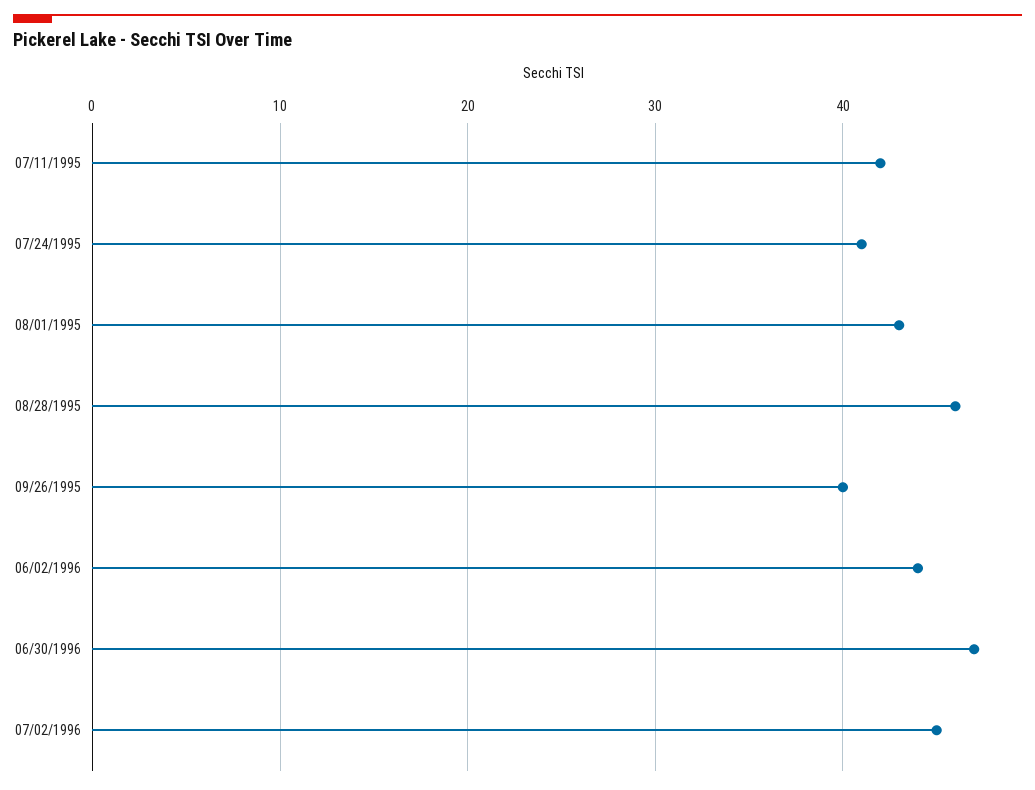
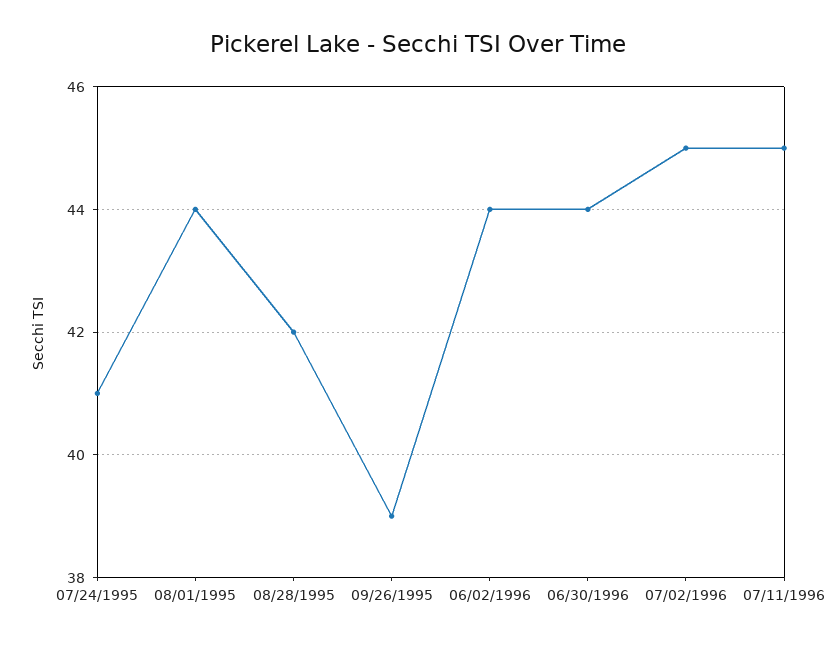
07/11/1995: 42 -> none
08/01/1995: 43 -> 44
08/28/1995: 46 -> 42
09/26/1995: 40 -> 39
06/30/1996: 47 -> 44
07/11/1996: none -> 45

